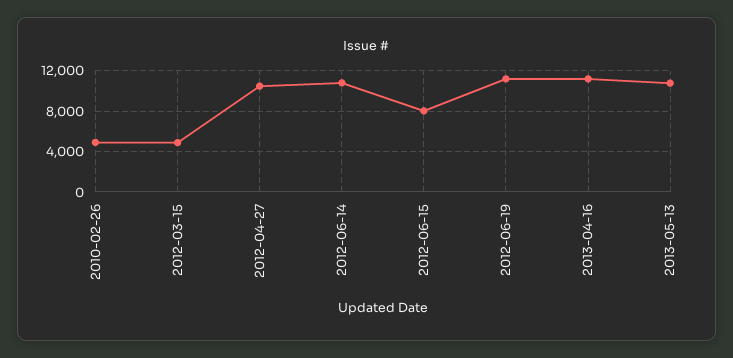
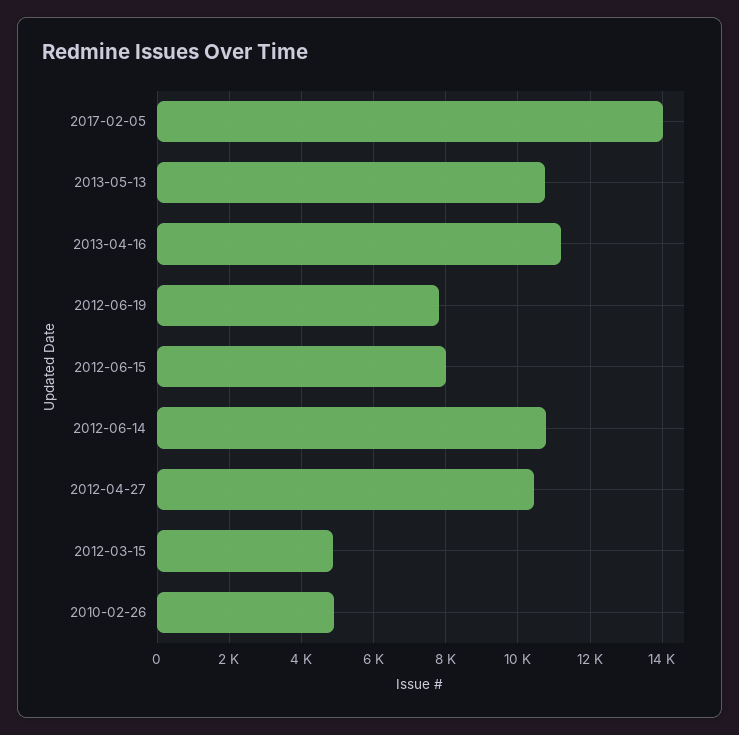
2012-06-19: 11000 -> 7800
2017-02-05: none -> 14000

